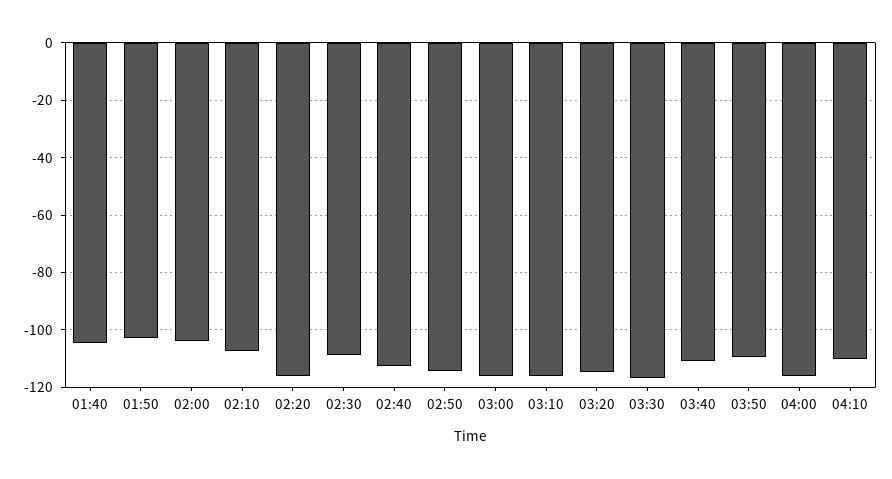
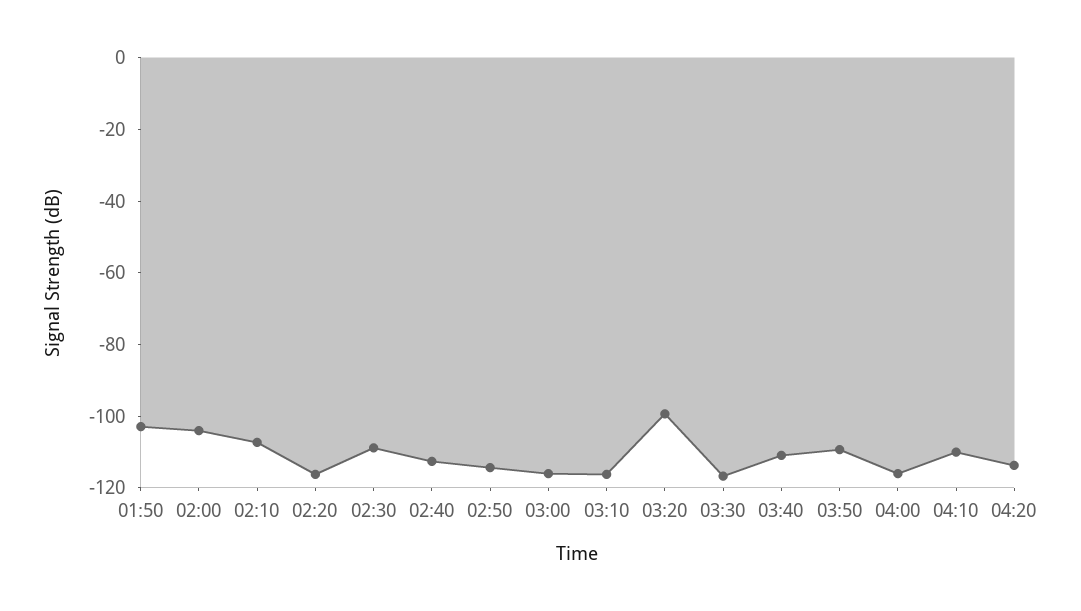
01:40: -105 -> none
03:20: -115 -> -100
04:20: none -> -115

